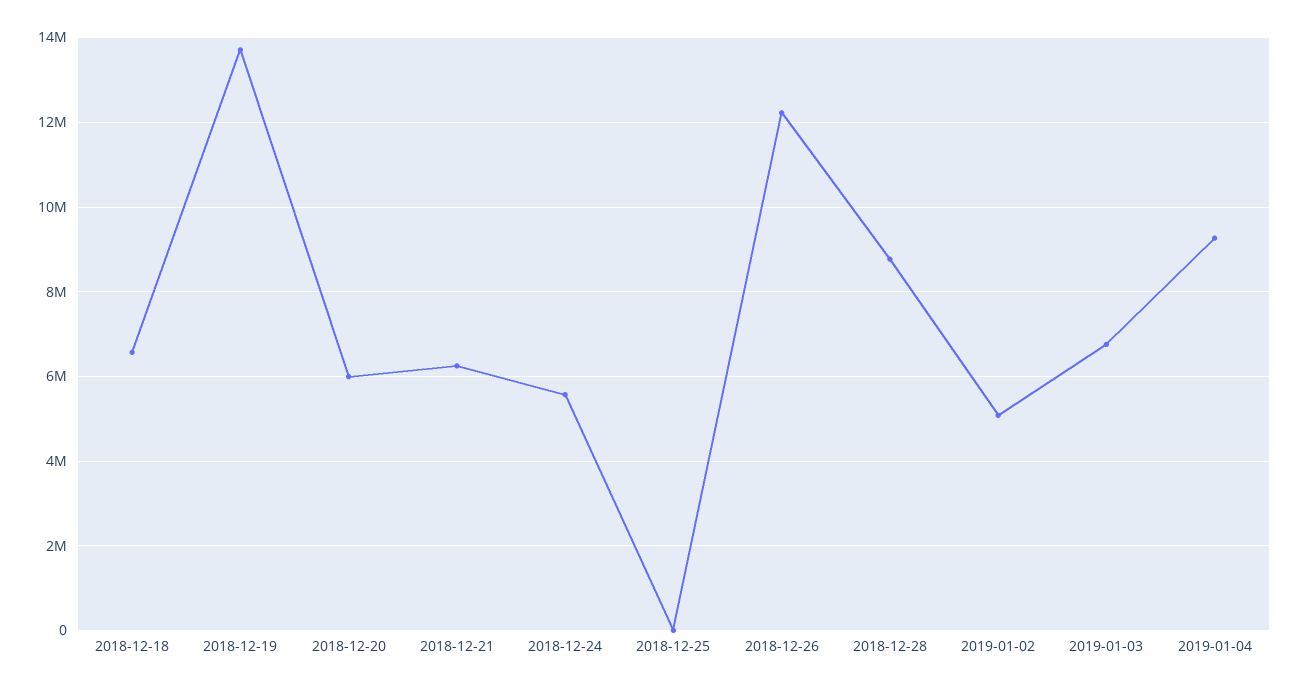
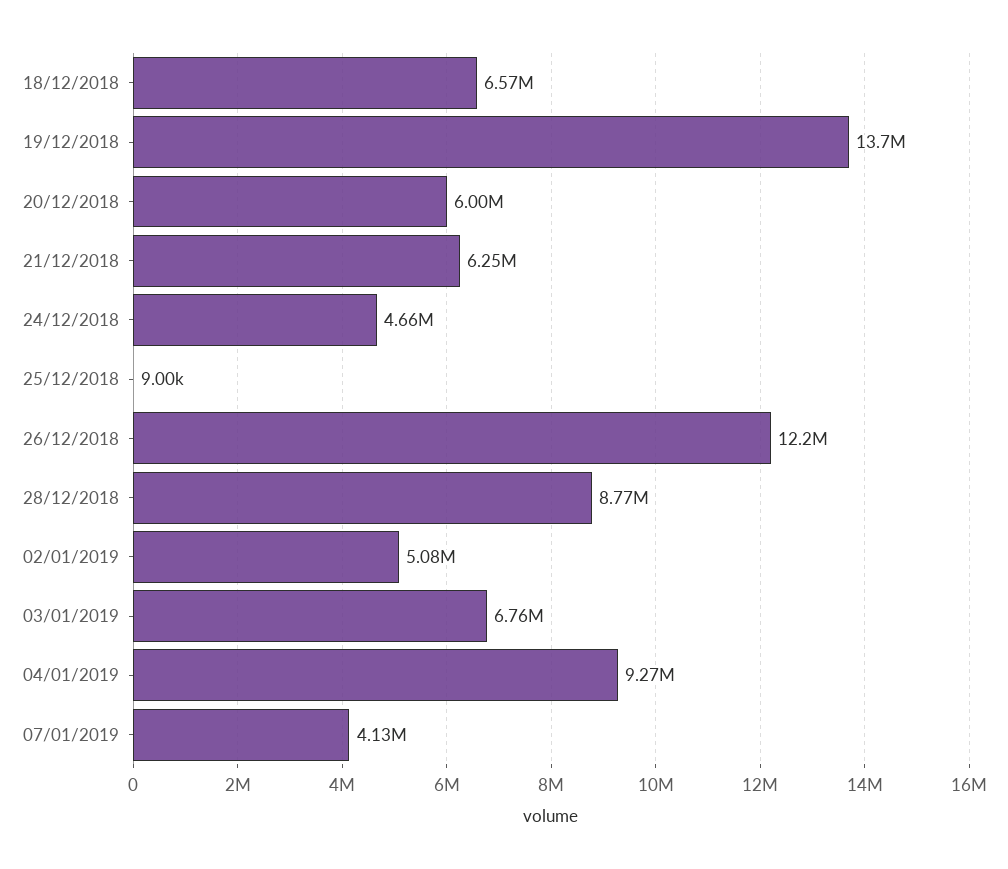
2018-12-24: 5600000 -> 4660000
07/01/2019: none -> 4130000

